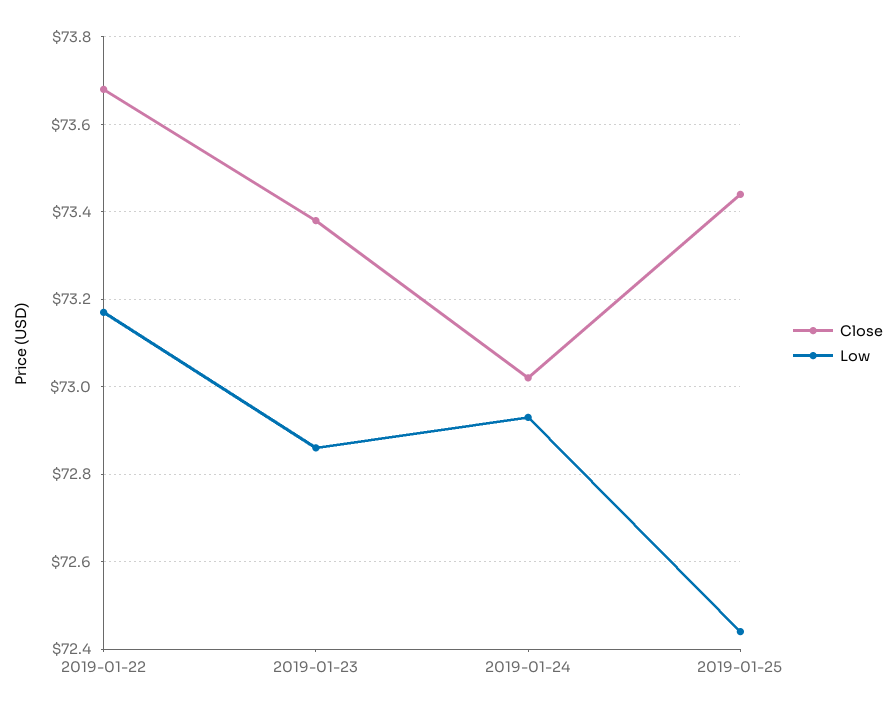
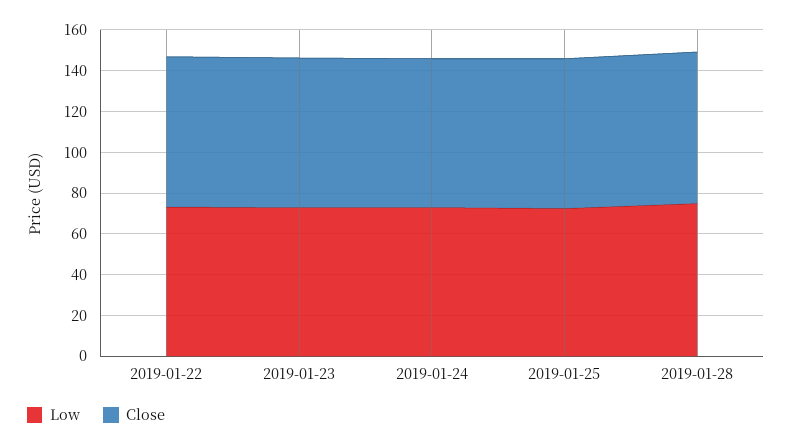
Low, 2019-01-28: none -> 75
Close, 2019-01-28: none -> 75

